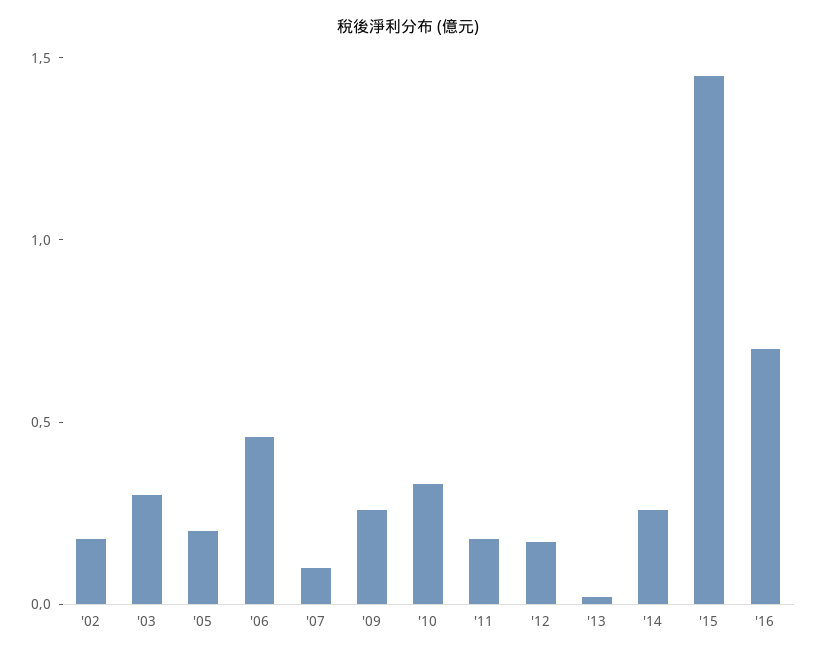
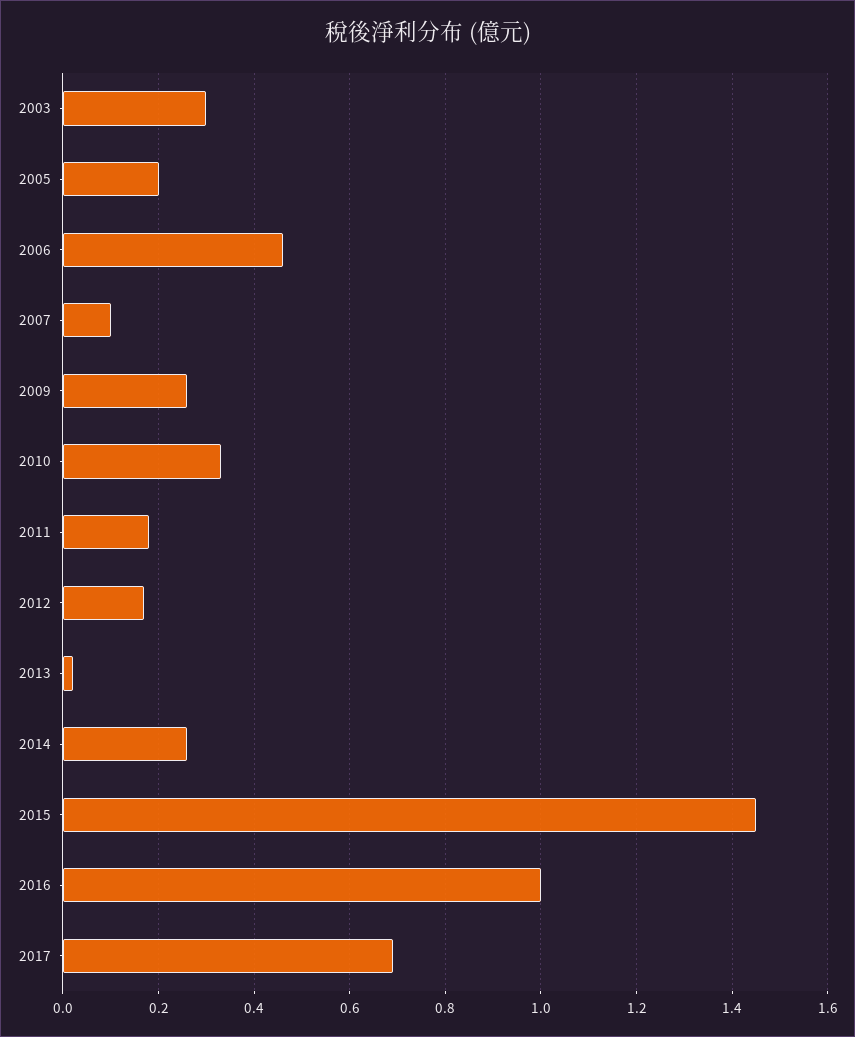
'02: 0.2 -> none
'16: 0.7 -> 1
2017: none -> 0.7

